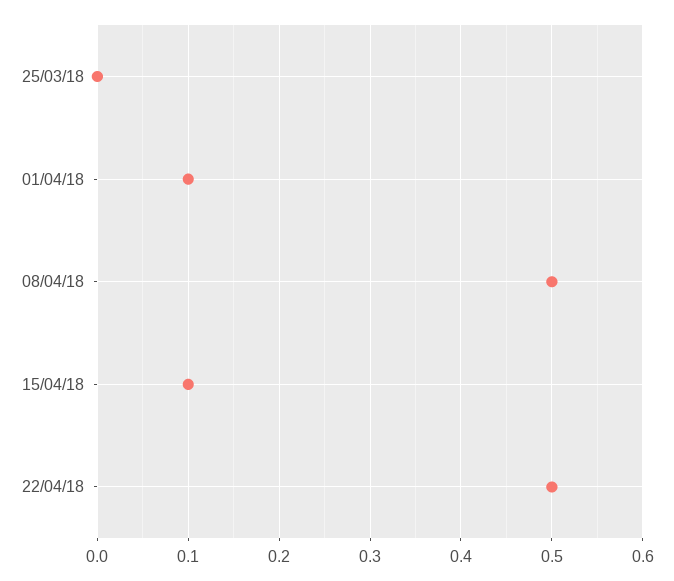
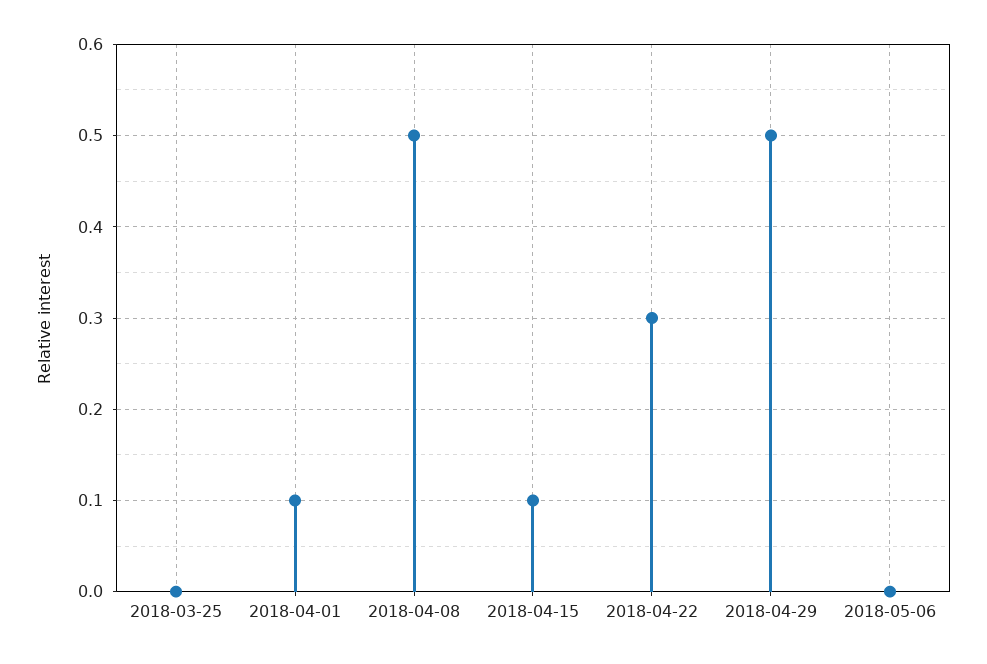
22/04/18: 0.5 -> 0.3
2018-04-29: none -> 0.5
2018-05-06: none -> 0

